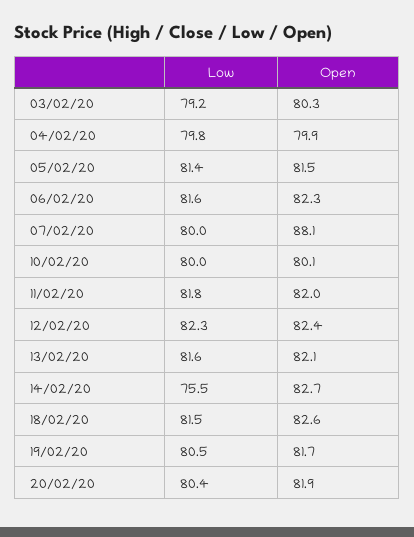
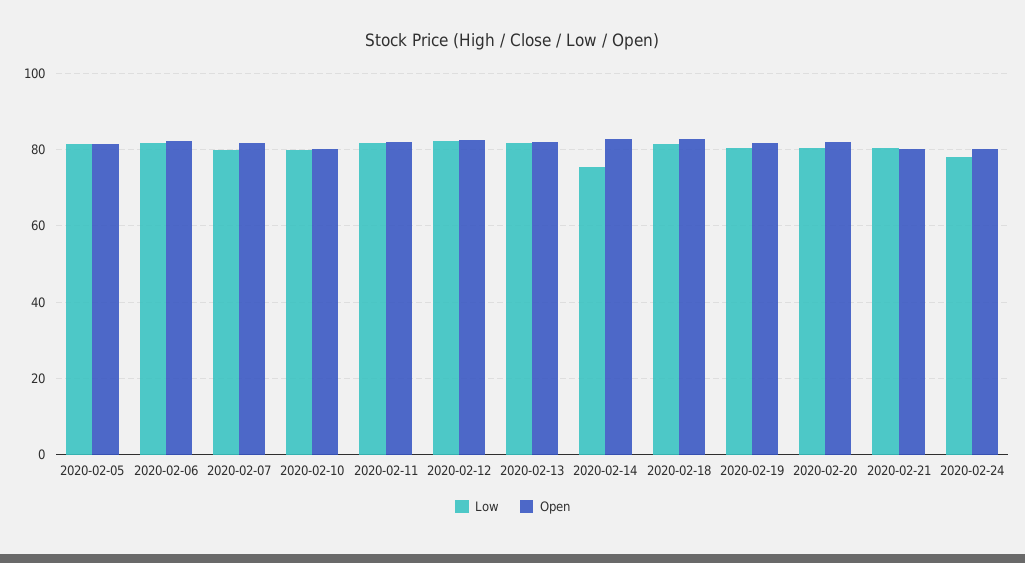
Low, 03/02/20: 79.2 -> none
Open, 03/02/20: 80.3 -> none
Low, 04/02/20: 79.8 -> none
Open, 04/02/20: 79.9 -> none
Open, 07/02/20: 88.1 -> 82
Low, 2020-02-21: none -> 80
Open, 2020-02-21: none -> 80
Low, 2020-02-24: none -> 78
Open, 2020-02-24: none -> 80

